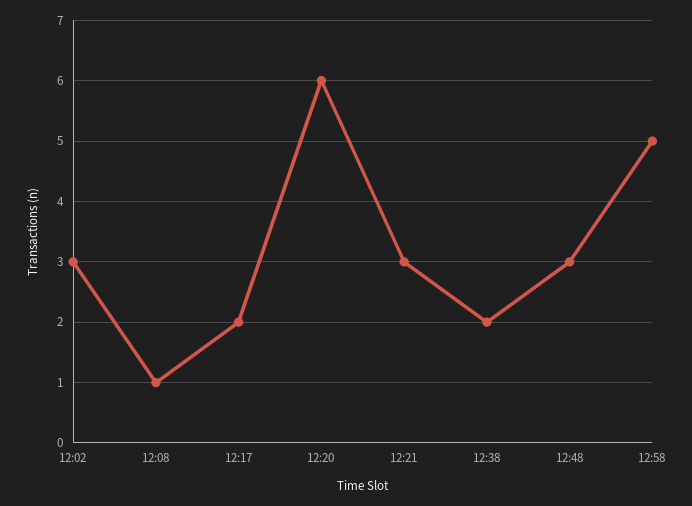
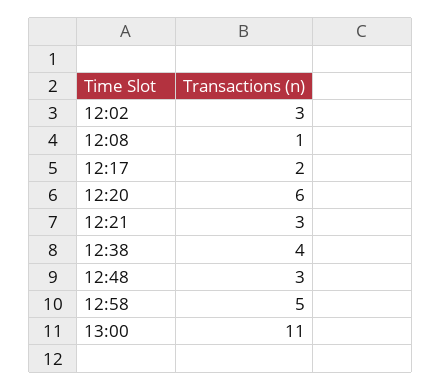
12:38: 2 -> 4
13:00: none -> 11

